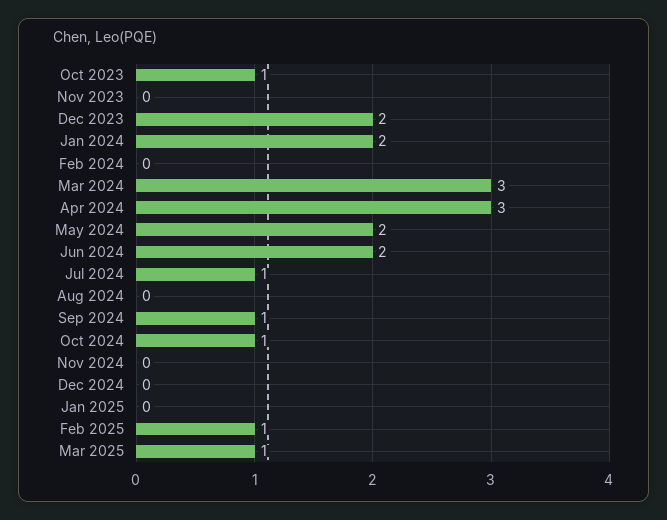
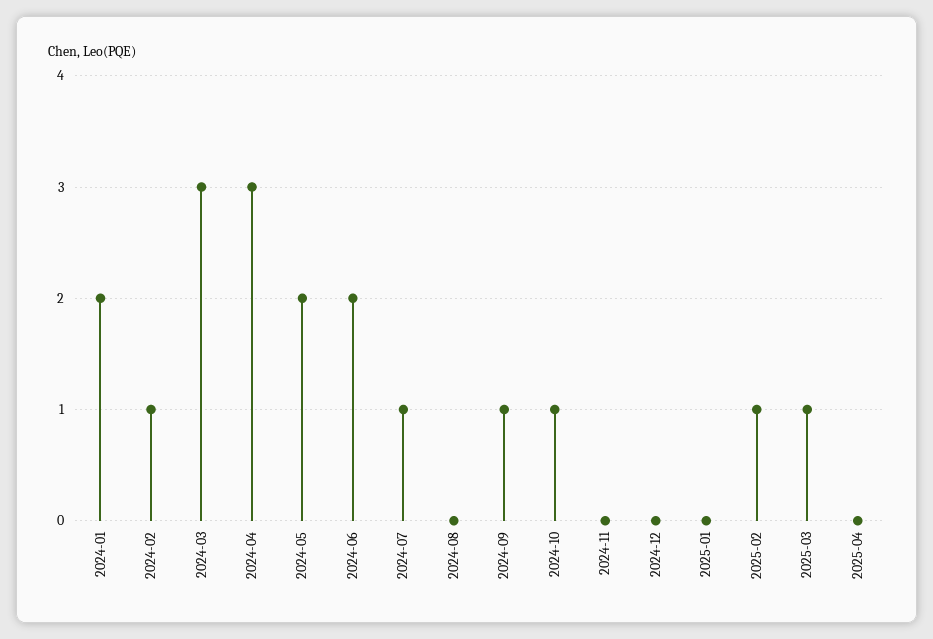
Oct 2023: 1 -> none
Nov 2023: 0 -> none
Dec 2023: 2 -> none
Feb 2024: 0 -> 1
2025-04: none -> 0

